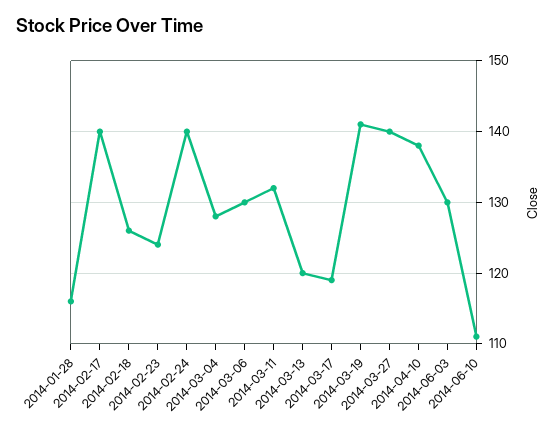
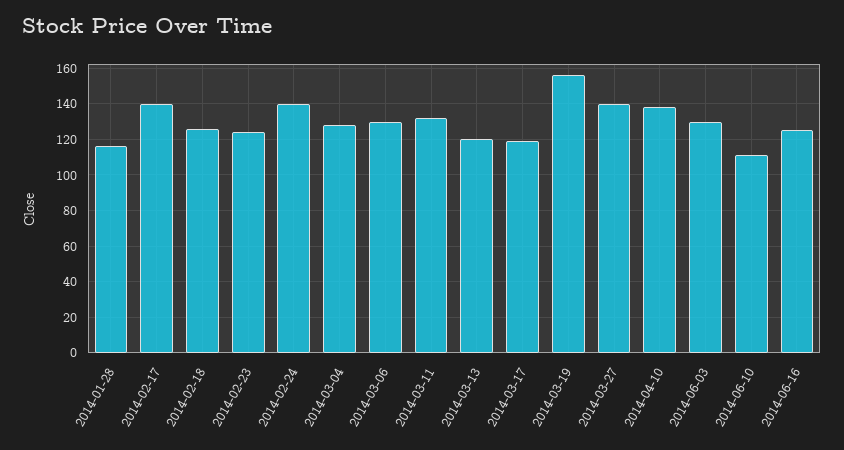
2014-03-19: 141 -> 155
2014-06-16: none -> 125

